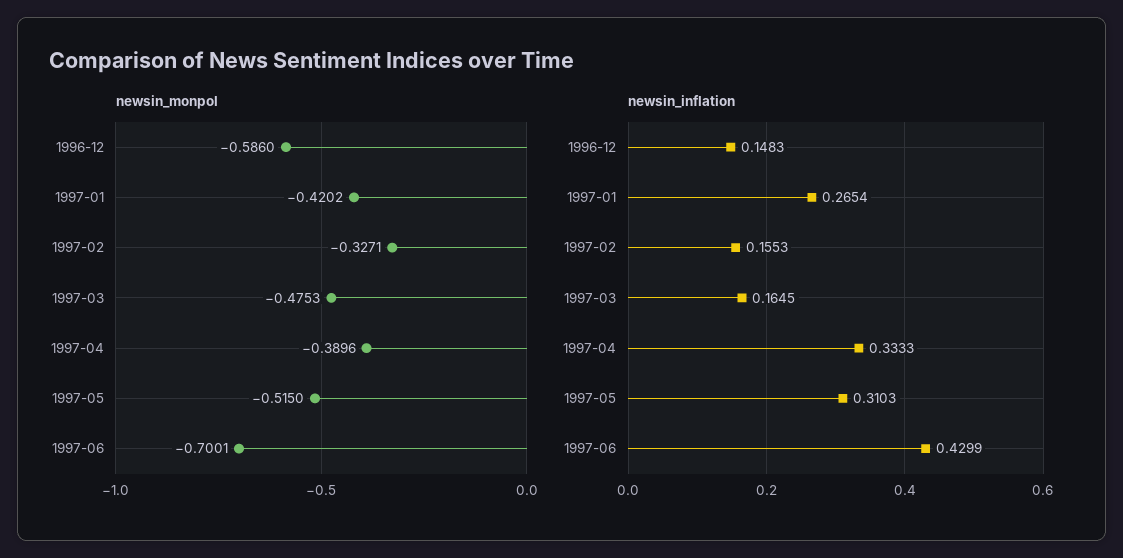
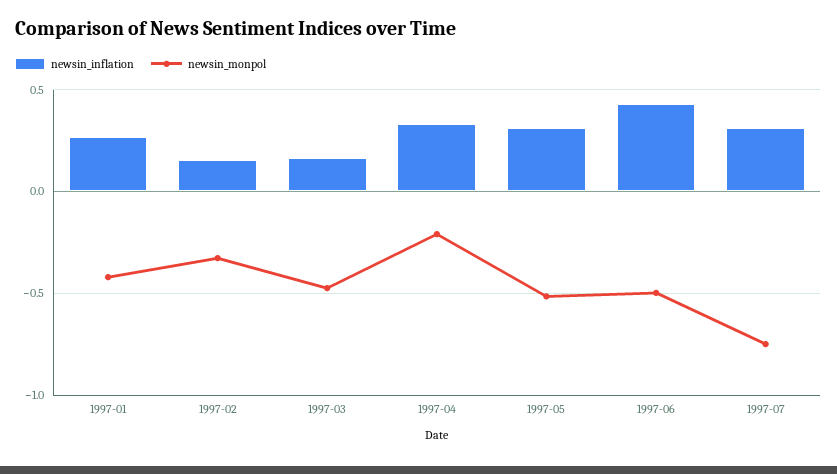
newsin_monpol, 1996-12: -0.586 -> none
newsin_monpol, 1997-04: -0.3896 -> -0.2
newsin_monpol, 1997-06: -0.7001 -> -0.5
newsin_inflation, 1996-12: 0.1483 -> none
newsin_inflation, 1997-07: none -> 0.3
newsin_monpol, 1997-07: none -> -0.75

